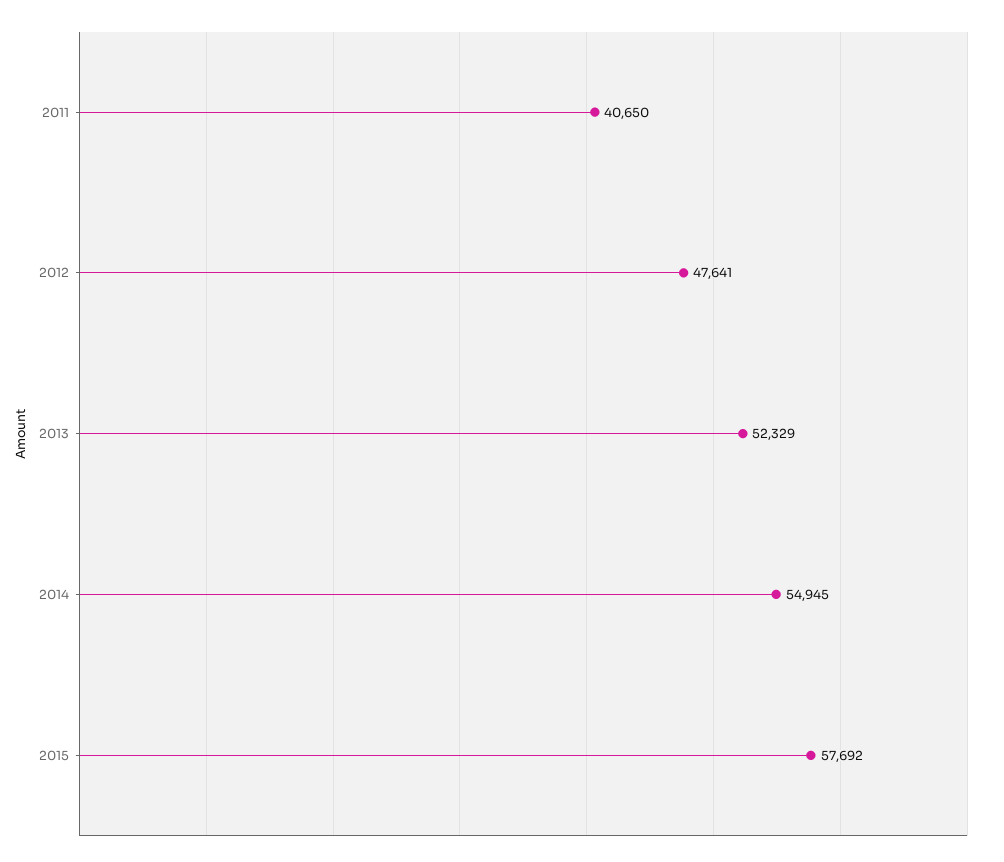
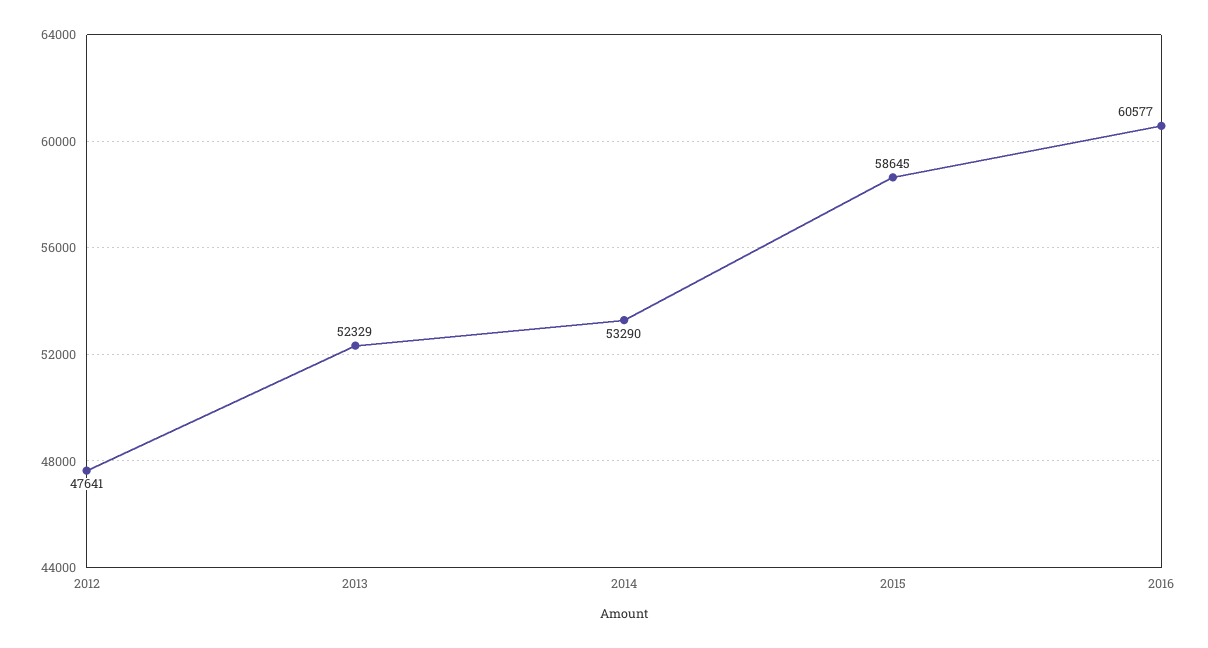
2011: 40650 -> none
2014: 54945 -> 53290
2015: 57692 -> 58645
2016: none -> 60577

